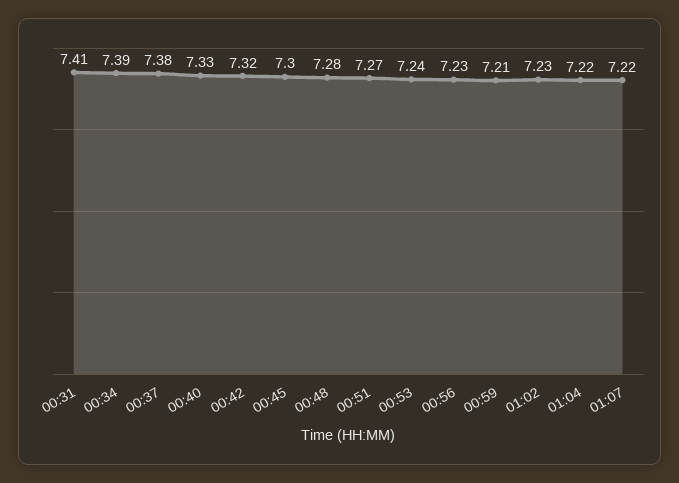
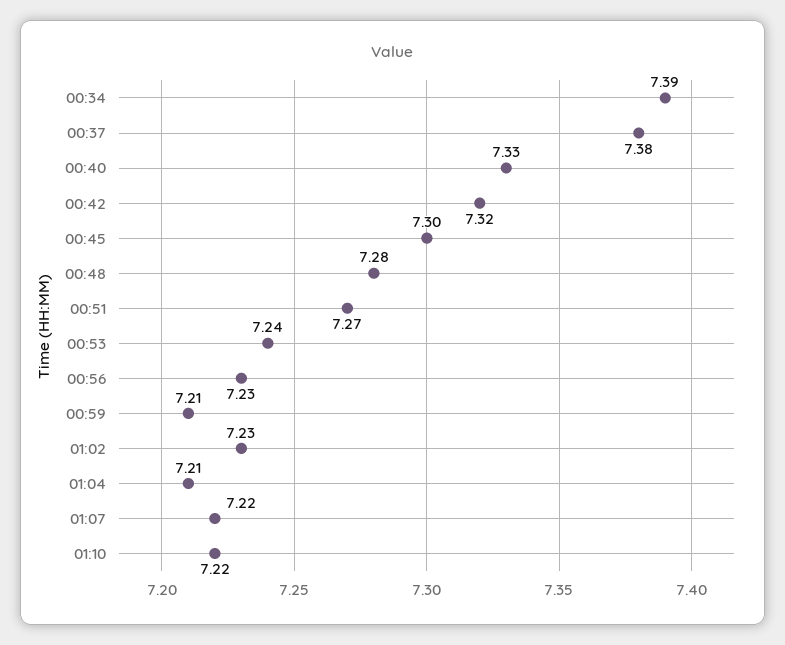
00:31: 7.41 -> none
01:04: 7.22 -> 7.21
01:10: none -> 7.22

